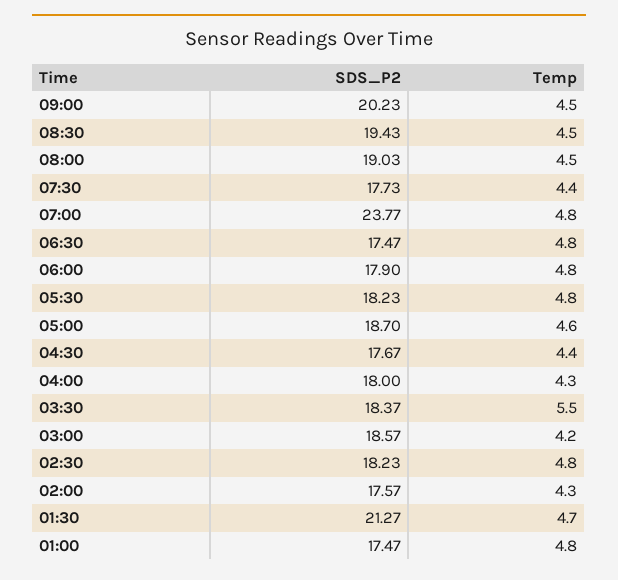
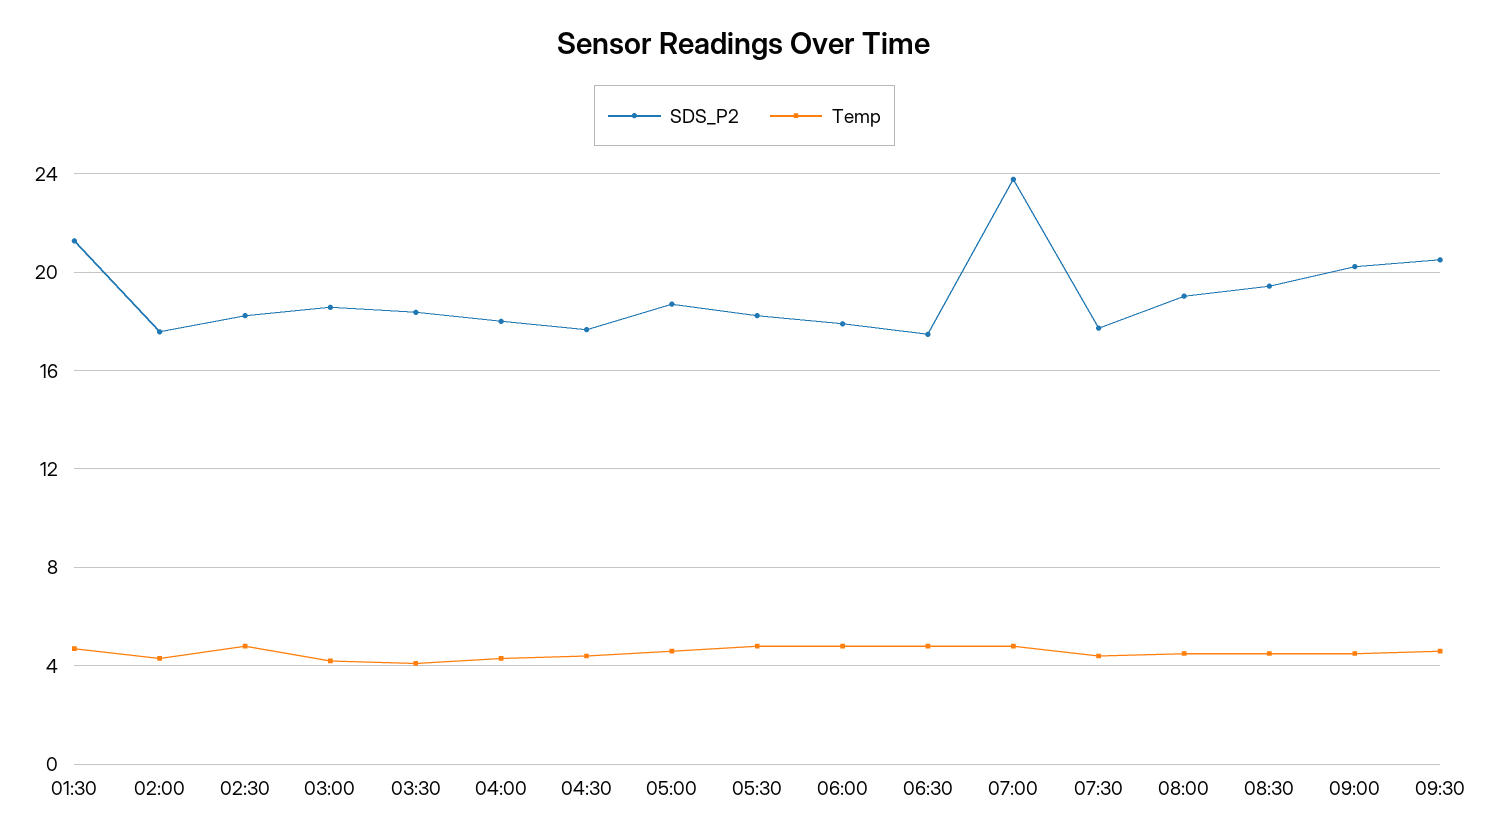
Temp, 03:30: 5.5 -> 4
SDS_P2, 01:00: 17.47 -> none
Temp, 01:00: 4.8 -> none
SDS_P2, 09:30: none -> 20.5
Temp, 09:30: none -> 4.5

